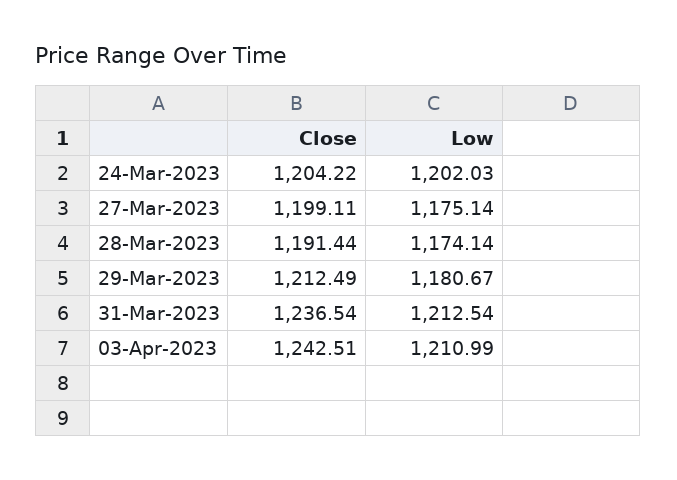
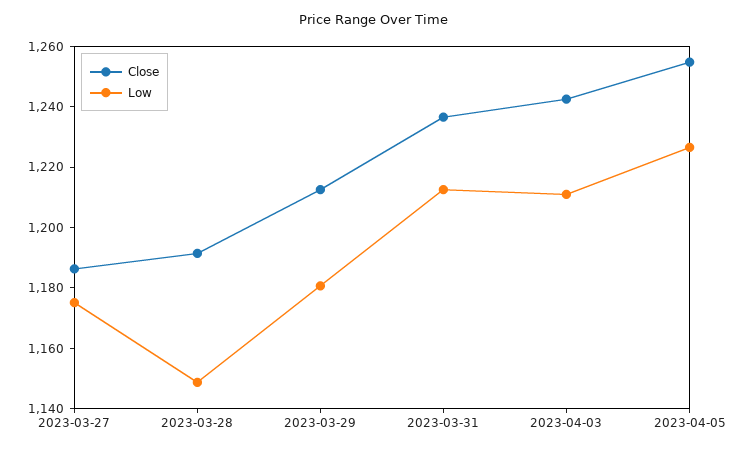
Close, 24-Mar-2023: 1204.22 -> none
Low, 24-Mar-2023: 1202.03 -> none
Close, 27-Mar-2023: 1199.11 -> 1185
Low, 28-Mar-2023: 1174.14 -> 1150
Close, 2023-04-05: none -> 1255
Low, 2023-04-05: none -> 1225

